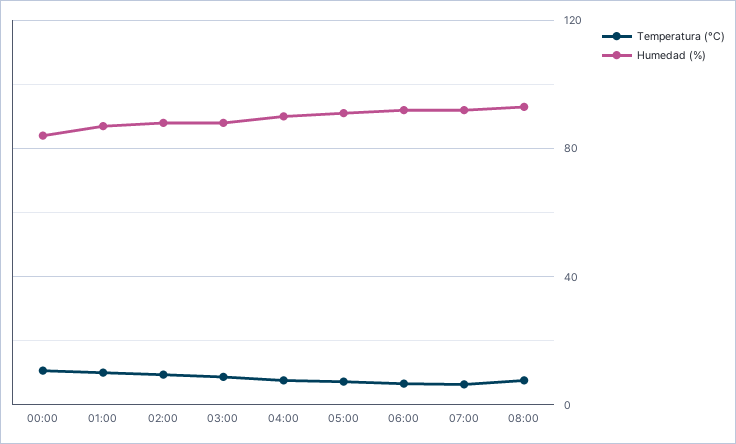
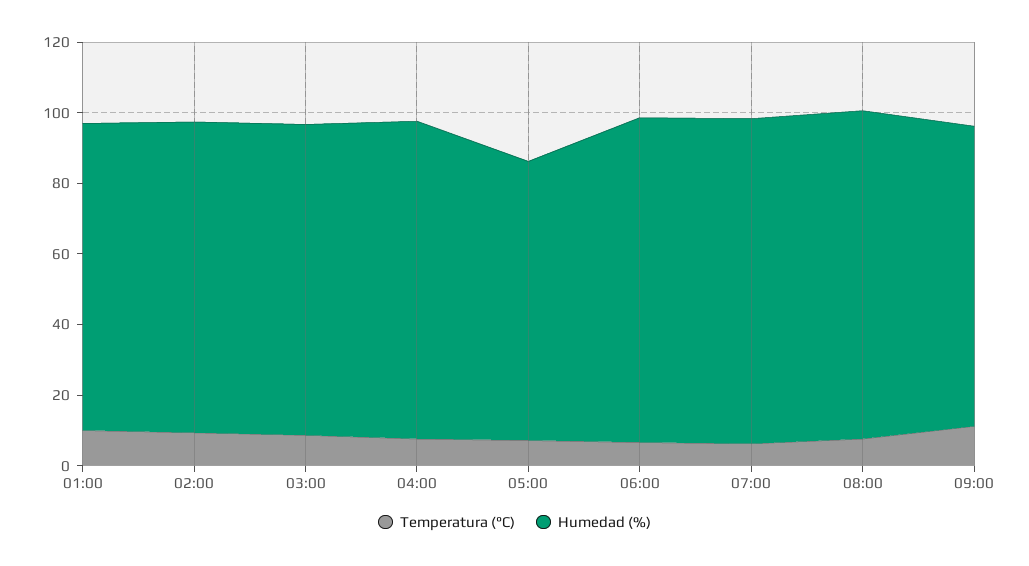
Temperatura (°C), 00:00: 10 -> none
Humedad (%), 00:00: 85 -> none
Humedad (%), 05:00: 90 -> 80
Temperatura (°C), 09:00: none -> 10
Humedad (%), 09:00: none -> 85

